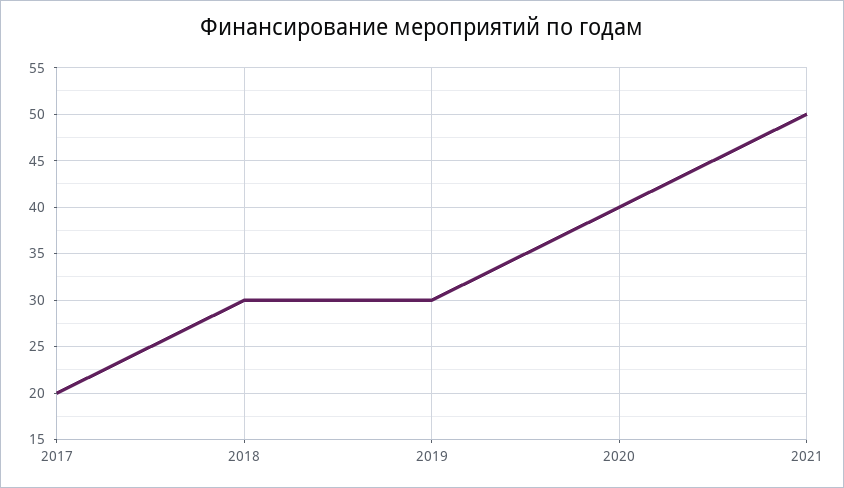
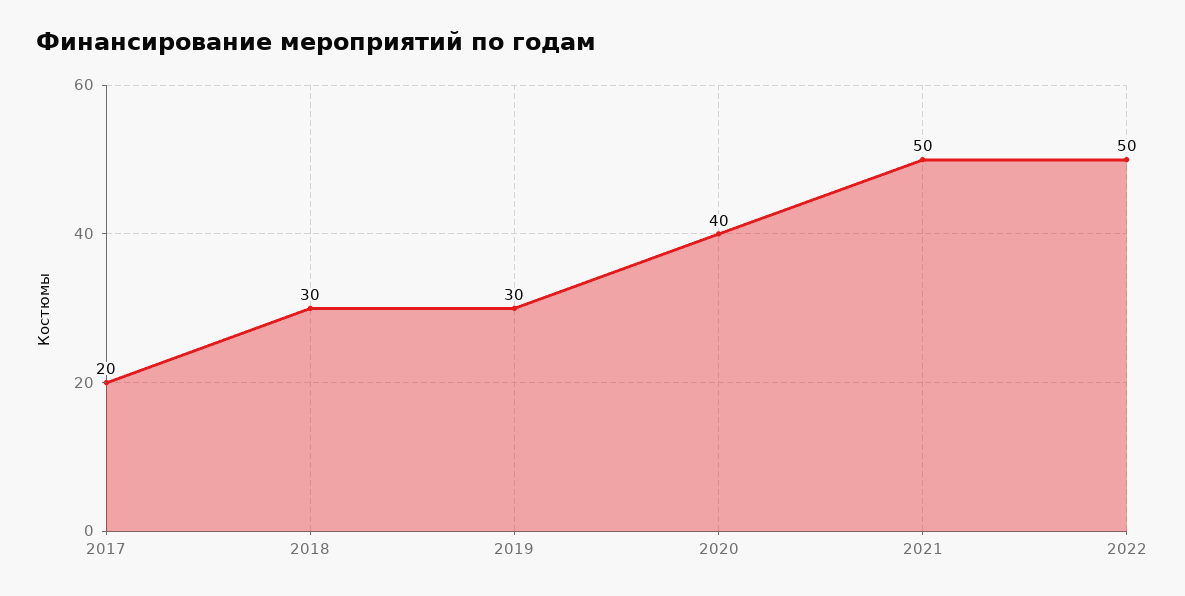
2022: none -> 50

